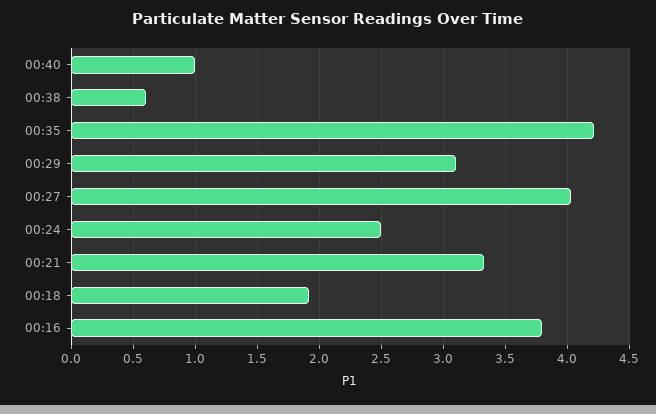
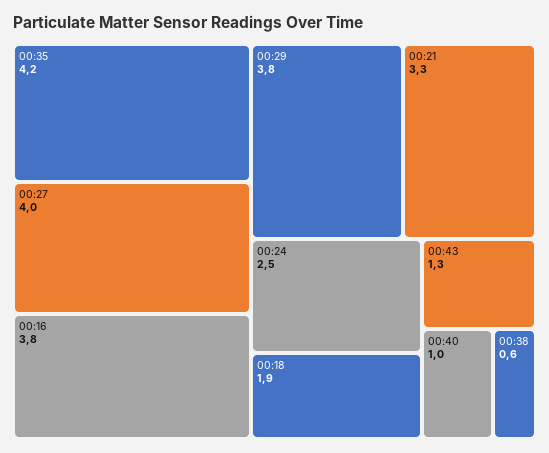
00:29: 3.1 -> 3.8
00:43: none -> 1.3

